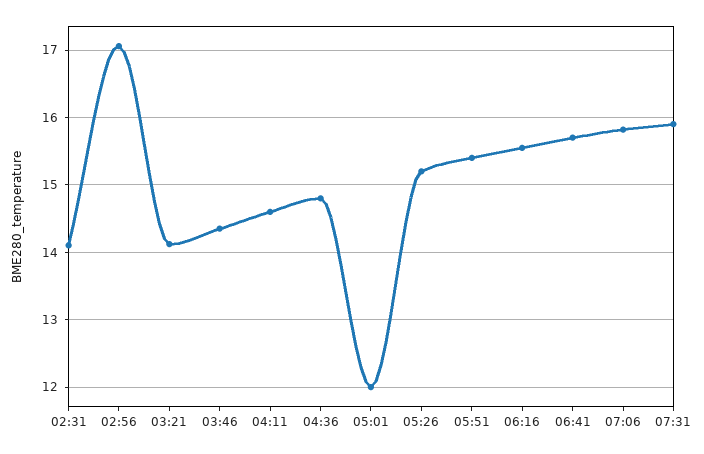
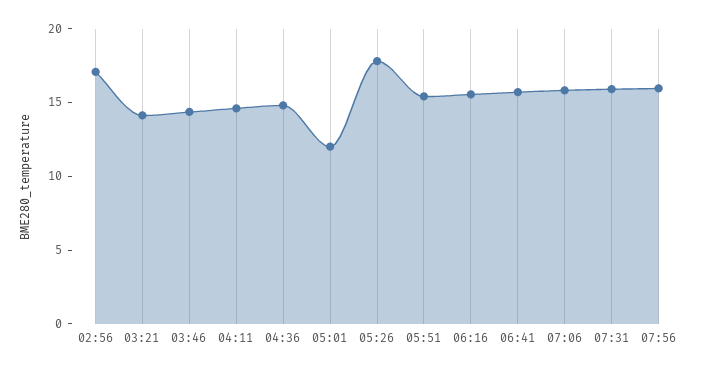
02:31: 14.1 -> none
05:26: 15.2 -> 18
07:56: none -> 16

